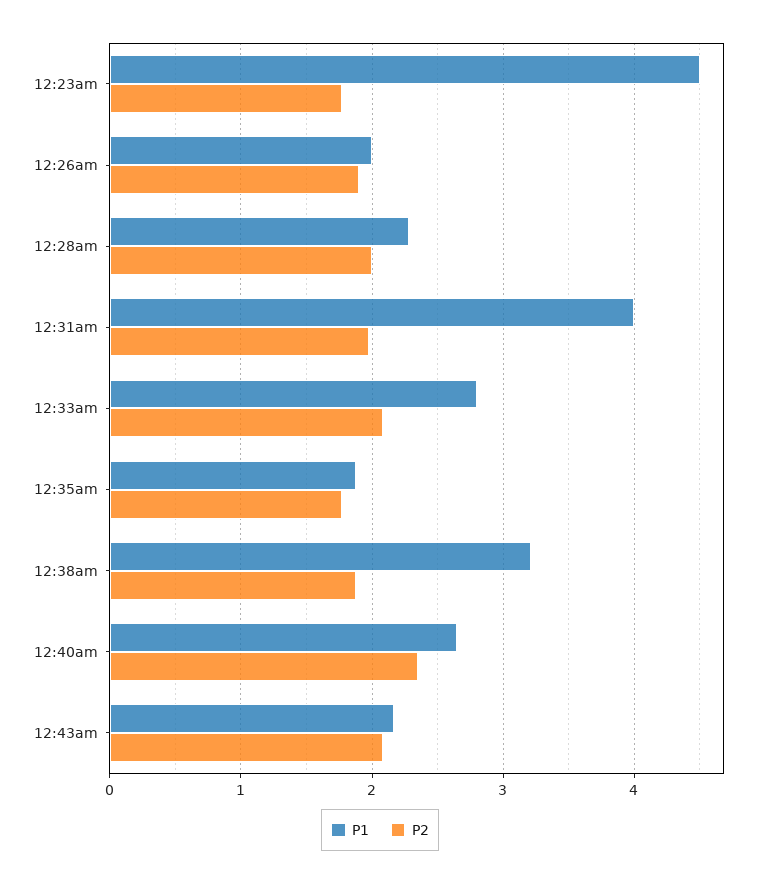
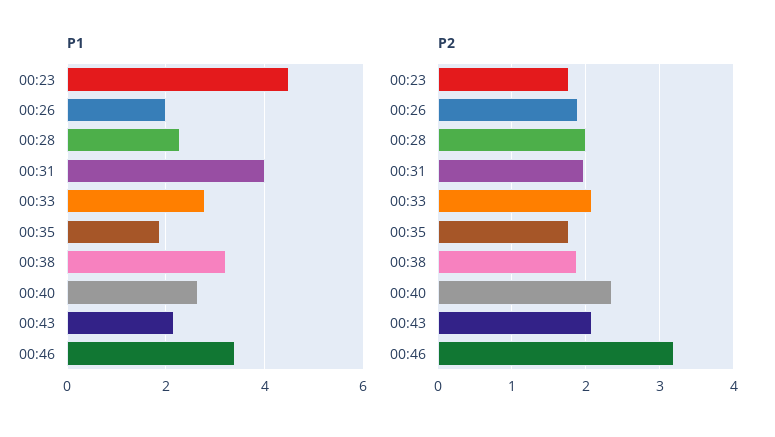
P1, 00:46: none -> 3.4
P2, 00:46: none -> 3.2

